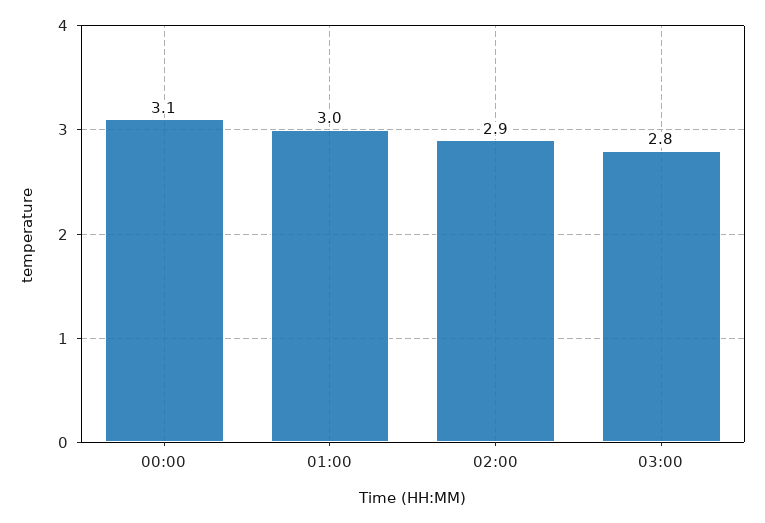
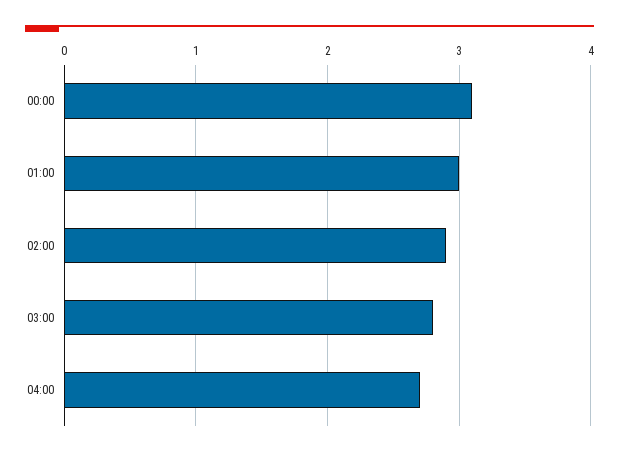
04:00: none -> 2.7

